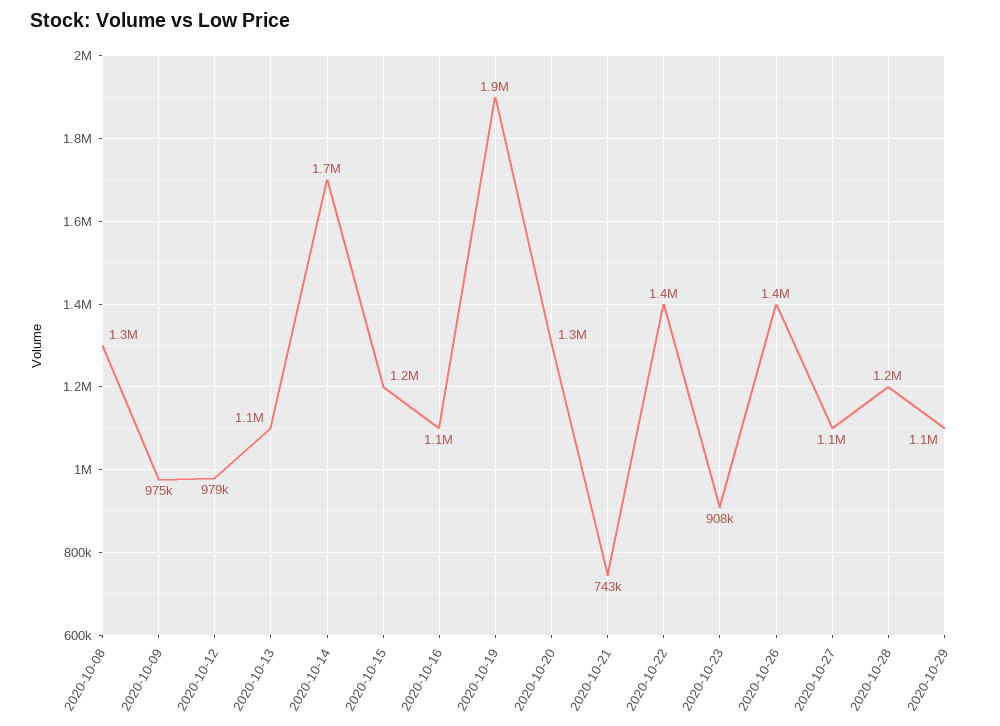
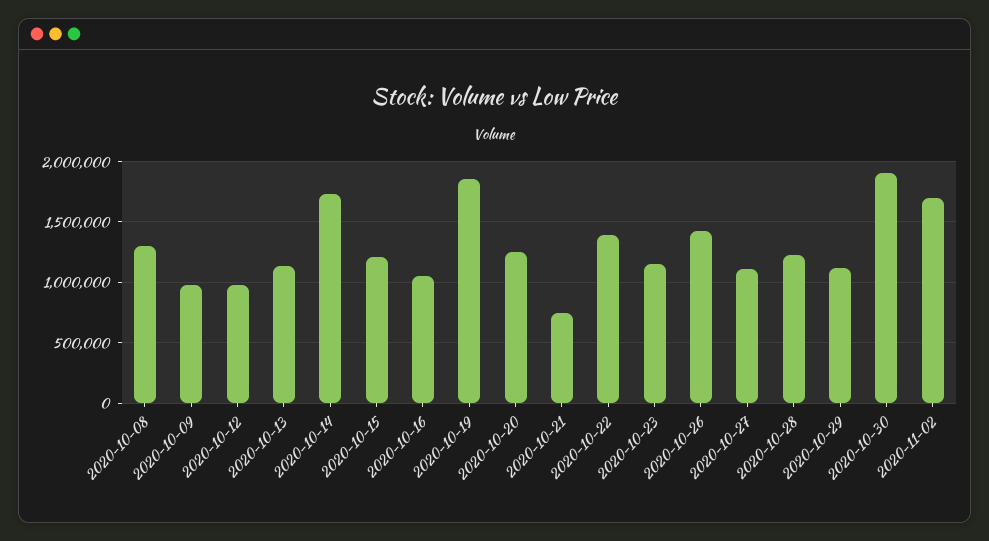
2020-10-23: 908000 -> 1150000
2020-10-30: none -> 1900000
2020-11-02: none -> 1700000

